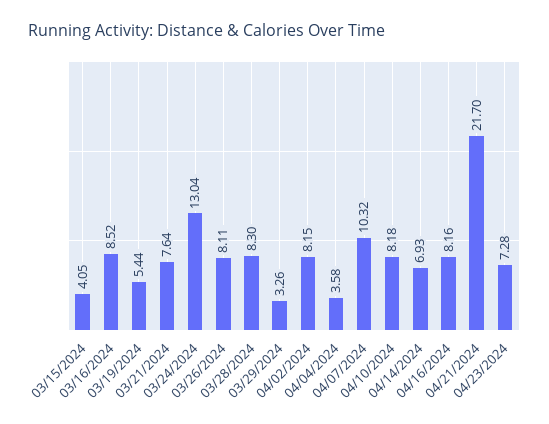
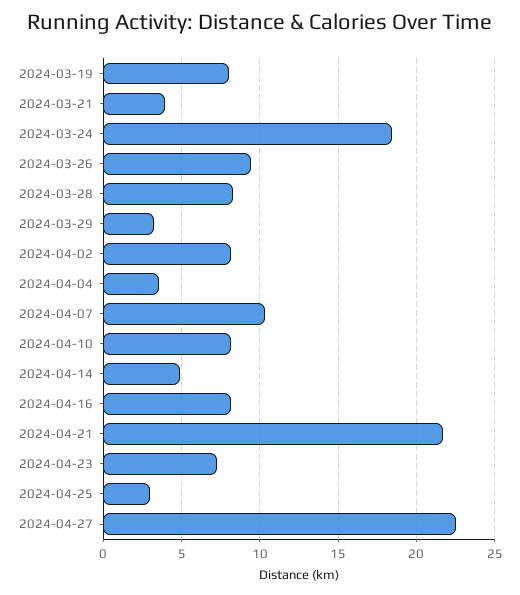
03/15/2024: 4.05 -> none
03/16/2024: 8.52 -> none
03/19/2024: 5.44 -> 8
03/21/2024: 7.64 -> 4
03/24/2024: 13.04 -> 18.5
03/26/2024: 8.11 -> 9.5
04/14/2024: 6.93 -> 5
2024-04-25: none -> 3
2024-04-27: none -> 22.5

